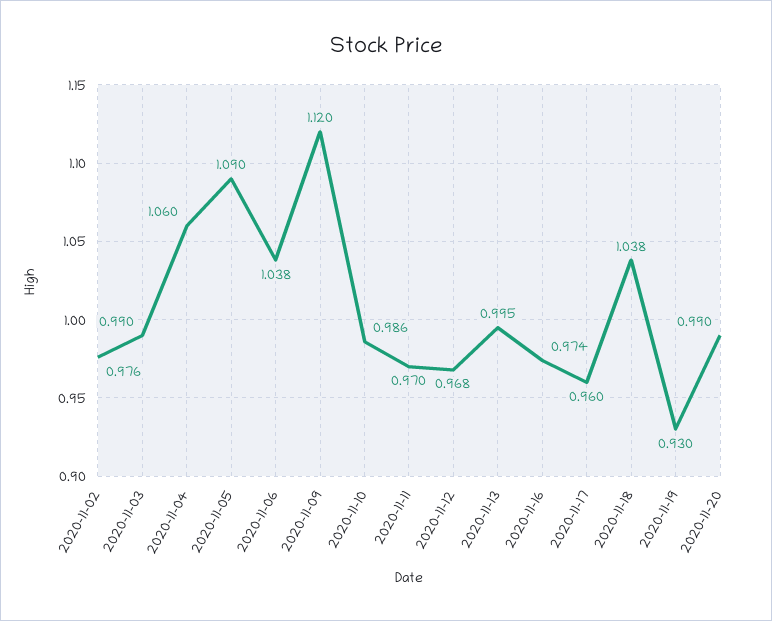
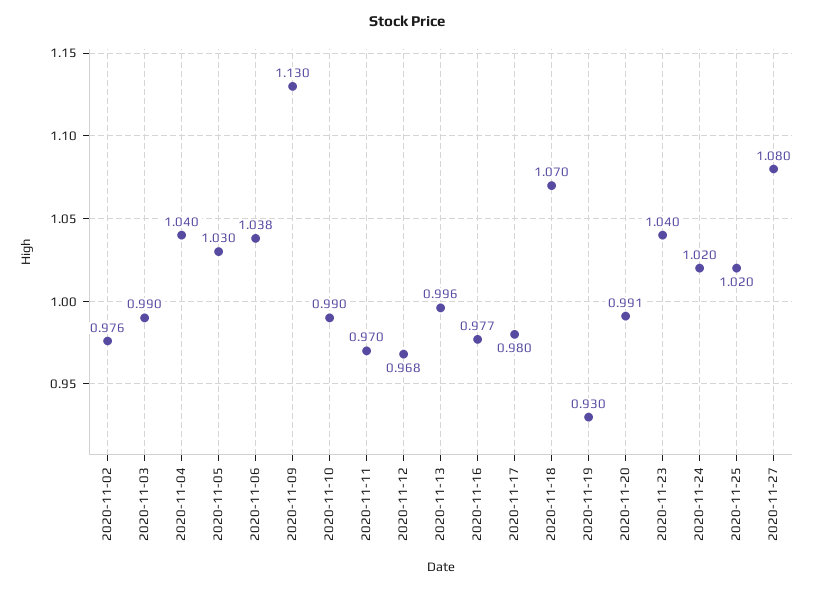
2020-11-04: 1.06 -> 1.04
2020-11-05: 1.09 -> 1.03
2020-11-09: 1.12 -> 1.13
2020-11-10: 0.986 -> 0.99
2020-11-13: 0.995 -> 0.996
2020-11-16: 0.974 -> 0.977
2020-11-17: 0.96 -> 0.98
2020-11-18: 1.038 -> 1.07
2020-11-20: 0.99 -> 0.991
2020-11-23: none -> 1.04
2020-11-24: none -> 1.02
2020-11-25: none -> 1.02
2020-11-27: none -> 1.08

